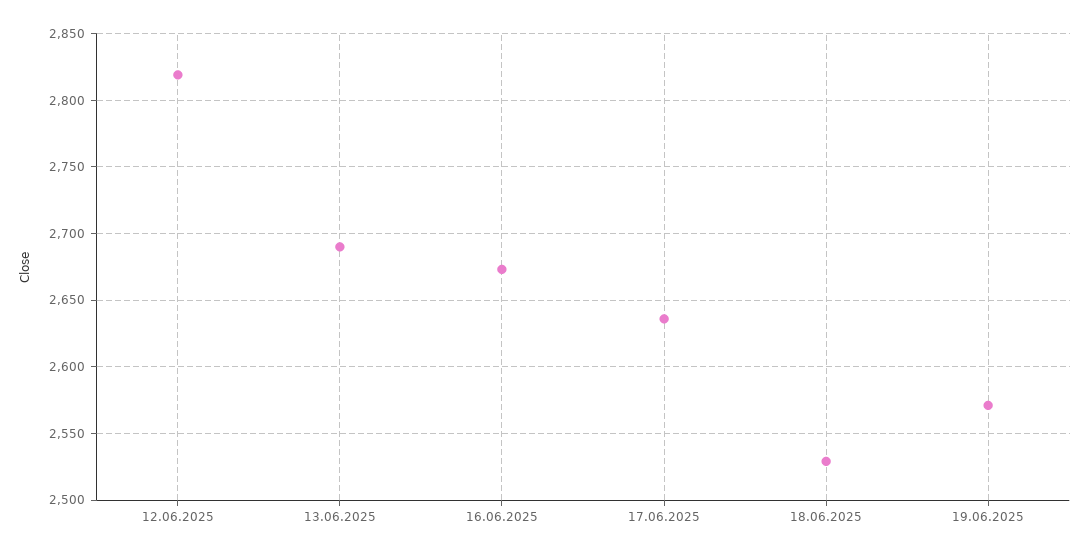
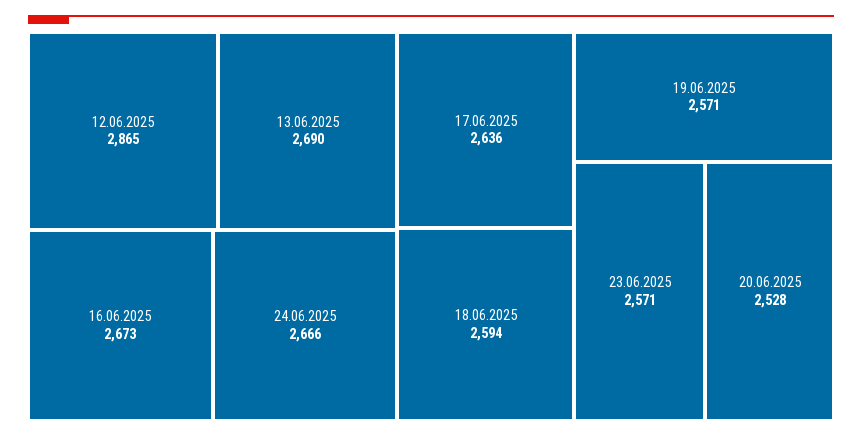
12.06.2025: 2820 -> 2865
18.06.2025: 2530 -> 2594
24.06.2025: none -> 2666
23.06.2025: none -> 2571
20.06.2025: none -> 2528

